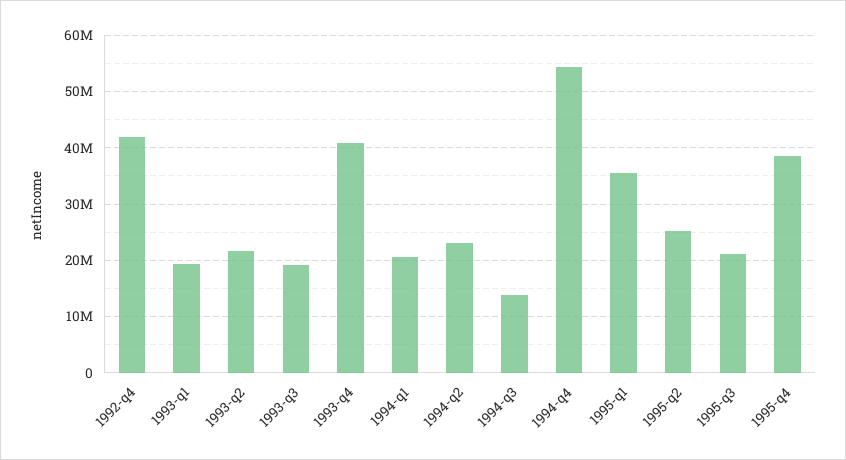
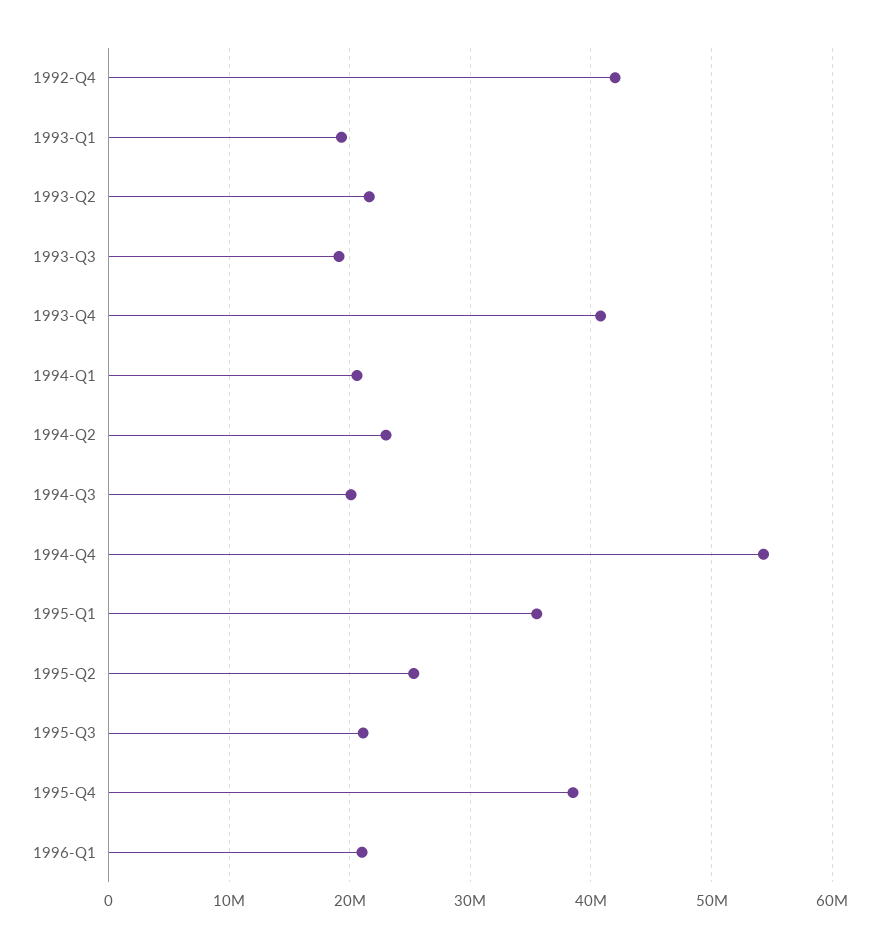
1994-q3: 14000000 -> 20000000
1996-Q1: none -> 21000000

